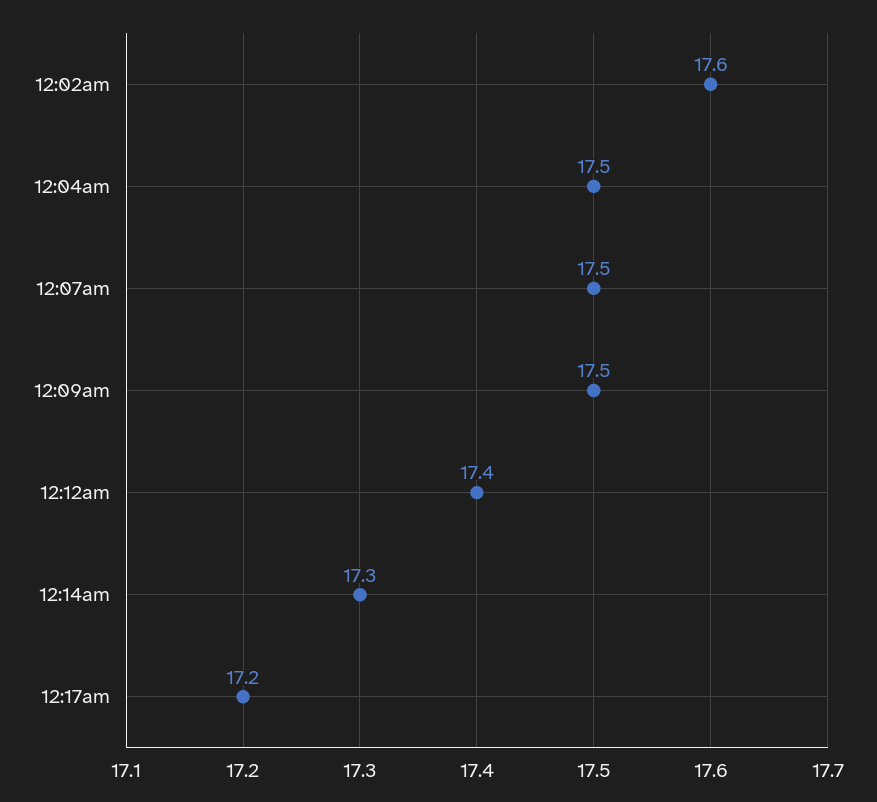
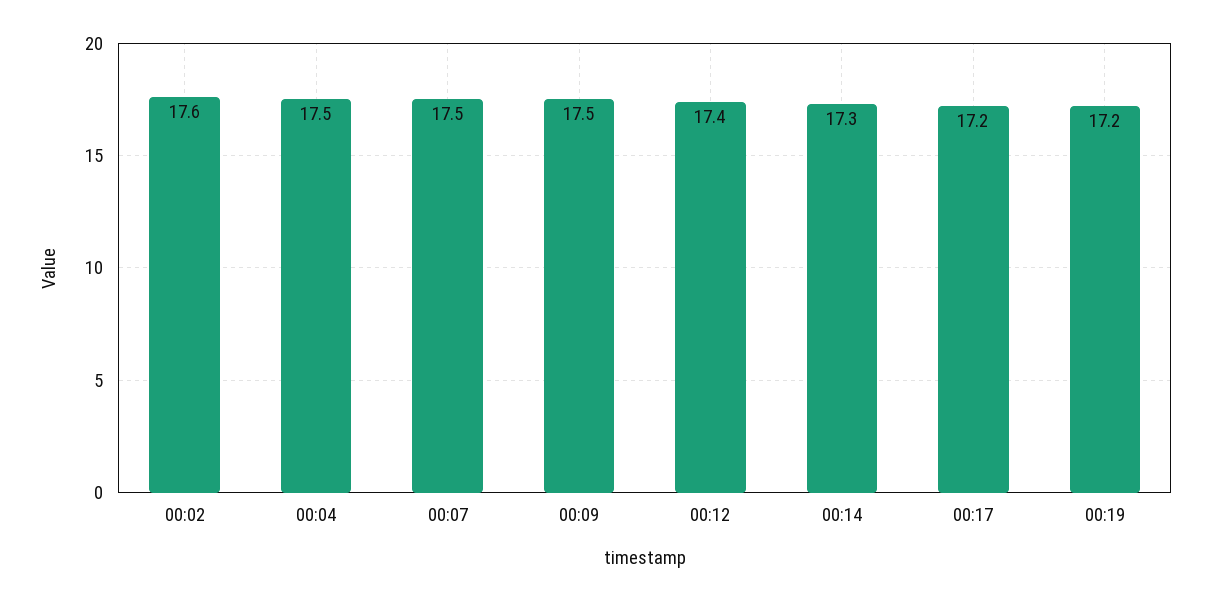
00:19: none -> 17.2

